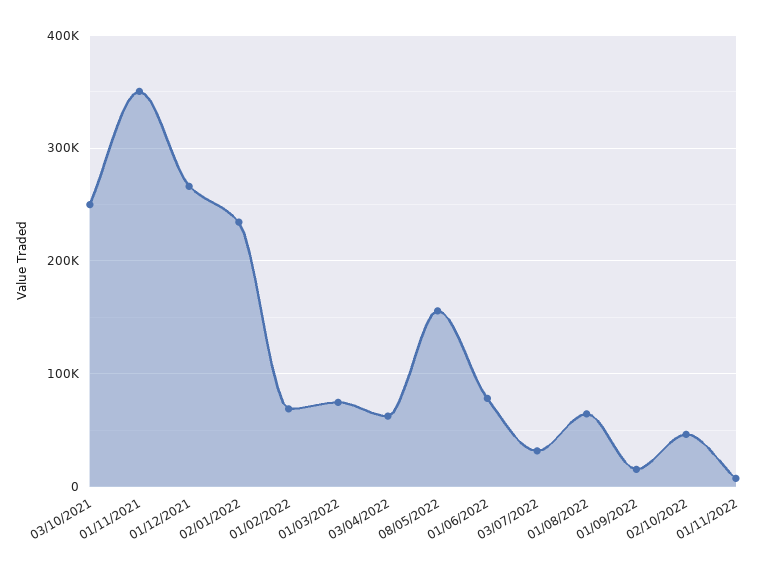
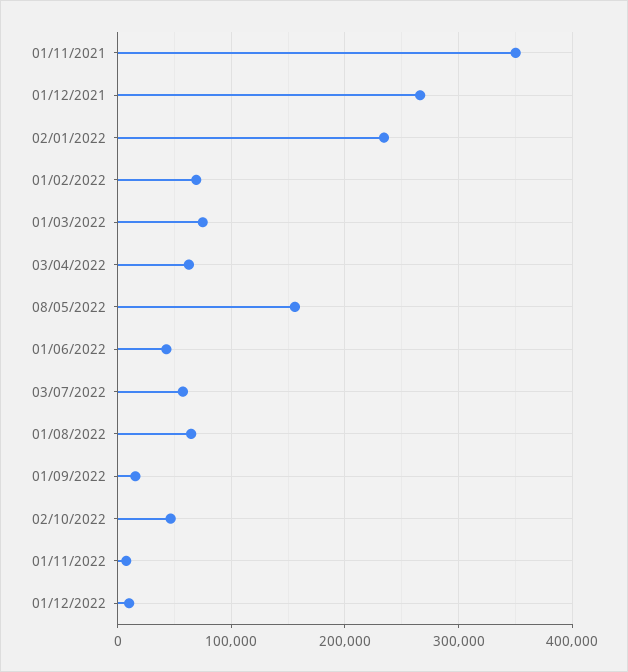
03/10/2021: 250000 -> none
01/06/2022: 80000 -> 40000
03/07/2022: 30000 -> 60000
01/12/2022: none -> 10000

